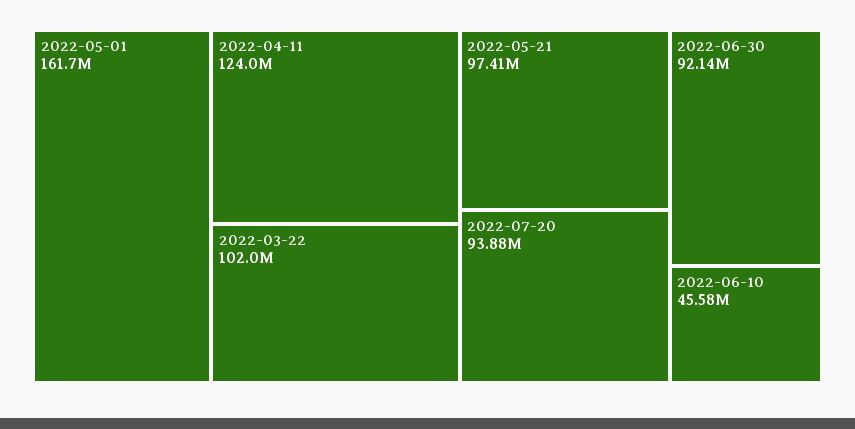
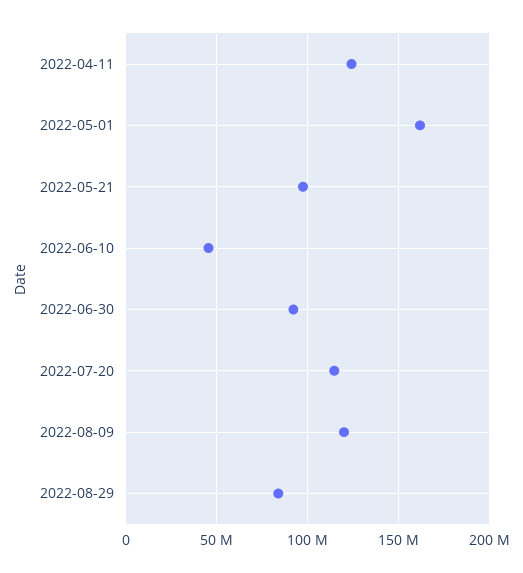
2022-03-22: 102000000 -> none
2022-07-20: 93880000 -> 115000000
2022-08-09: none -> 120000000
2022-08-29: none -> 85000000

